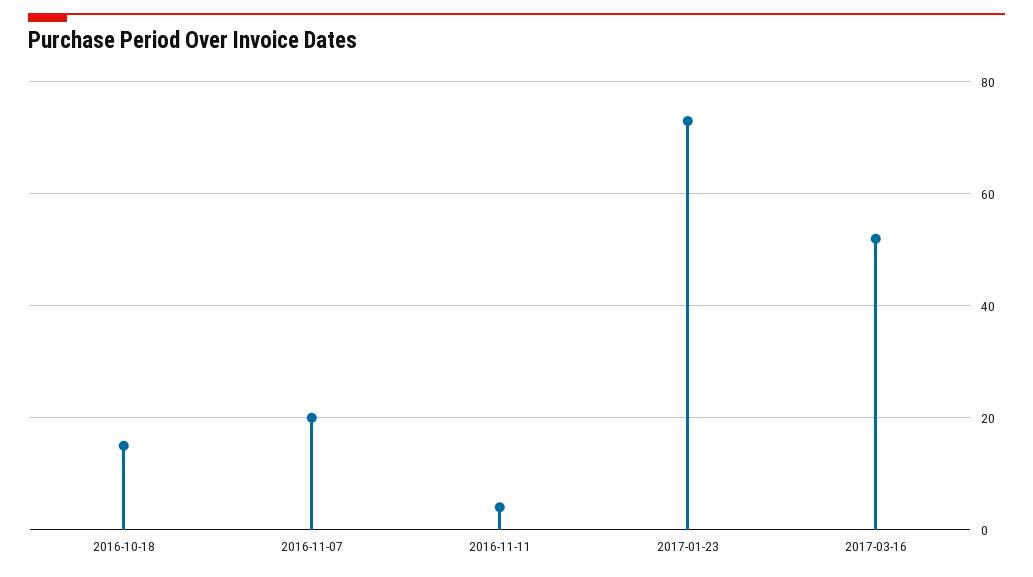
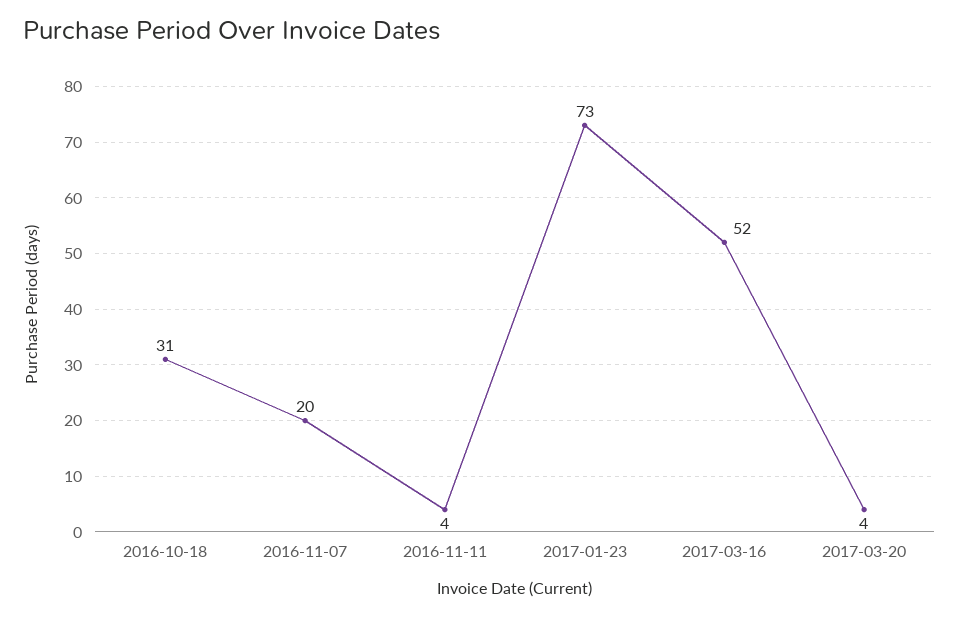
2016-10-18: 15 -> 31
2017-03-20: none -> 4

